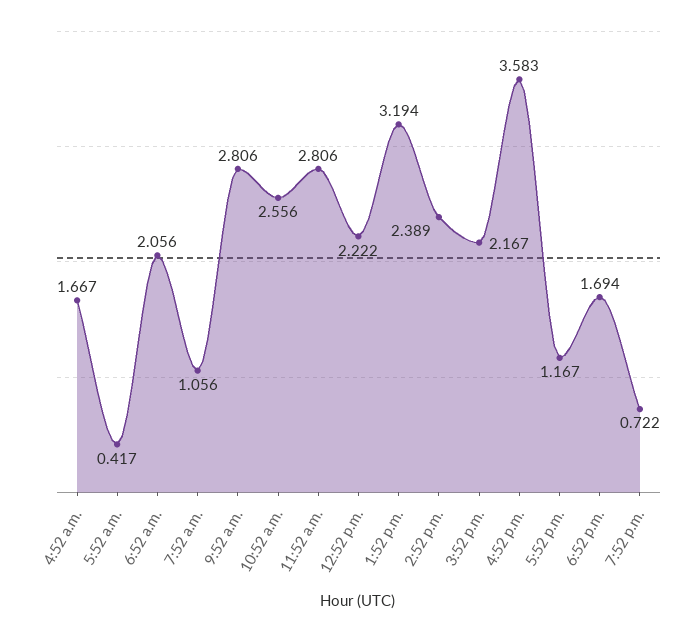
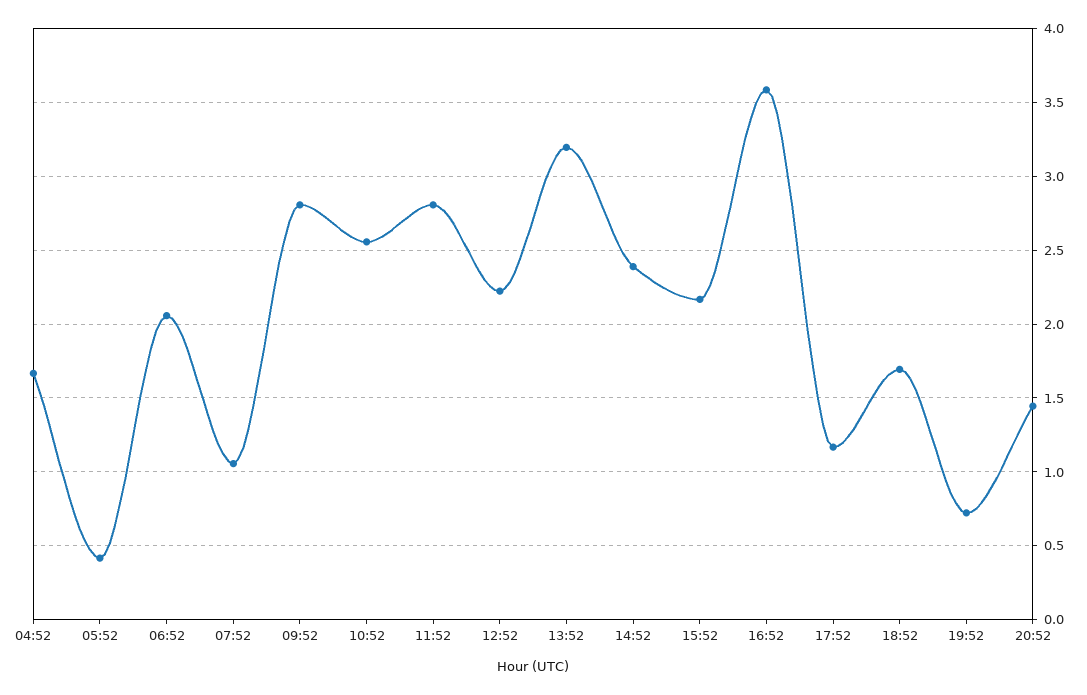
20:52: none -> 1.45

